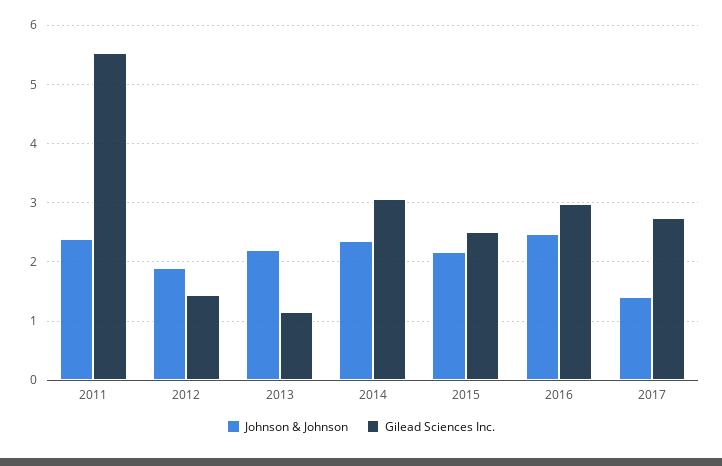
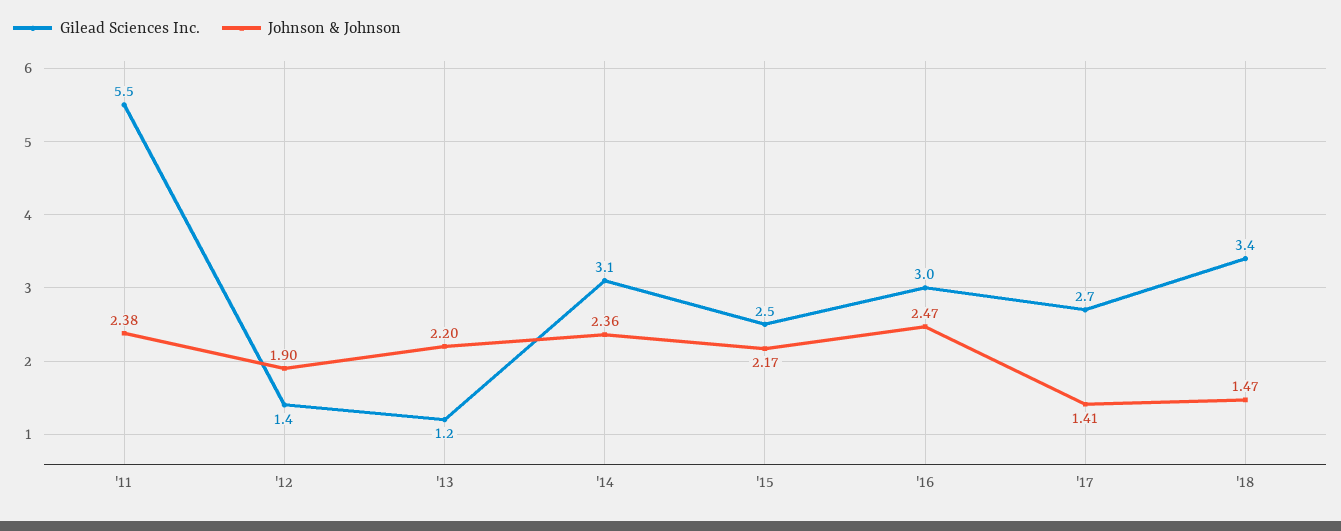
Gilead Sciences Inc., '18: none -> 3.4
Johnson & Johnson, '18: none -> 1.47

